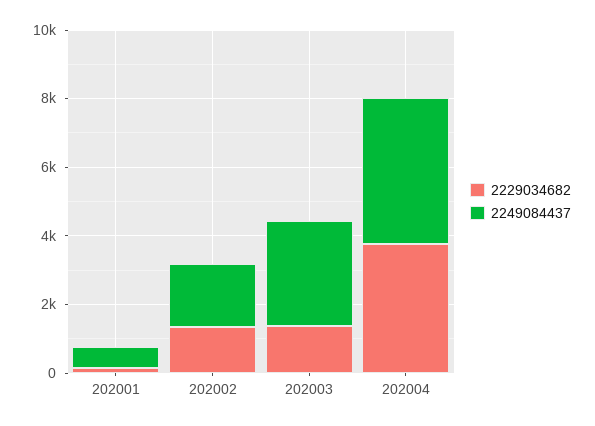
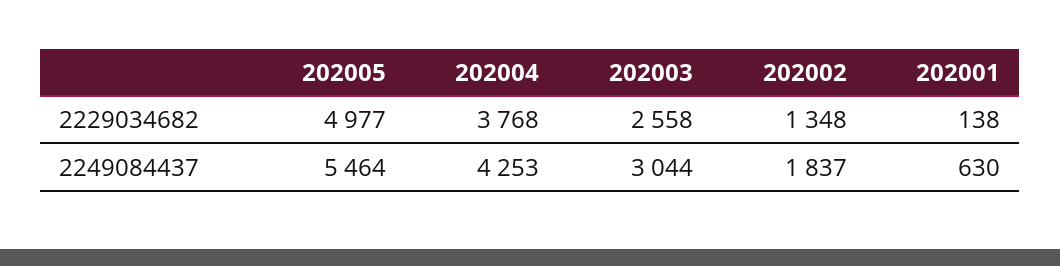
2229034682, 202003: 1500 -> 2558
2229034682, 202005: none -> 4977
2249084437, 202005: none -> 5464

